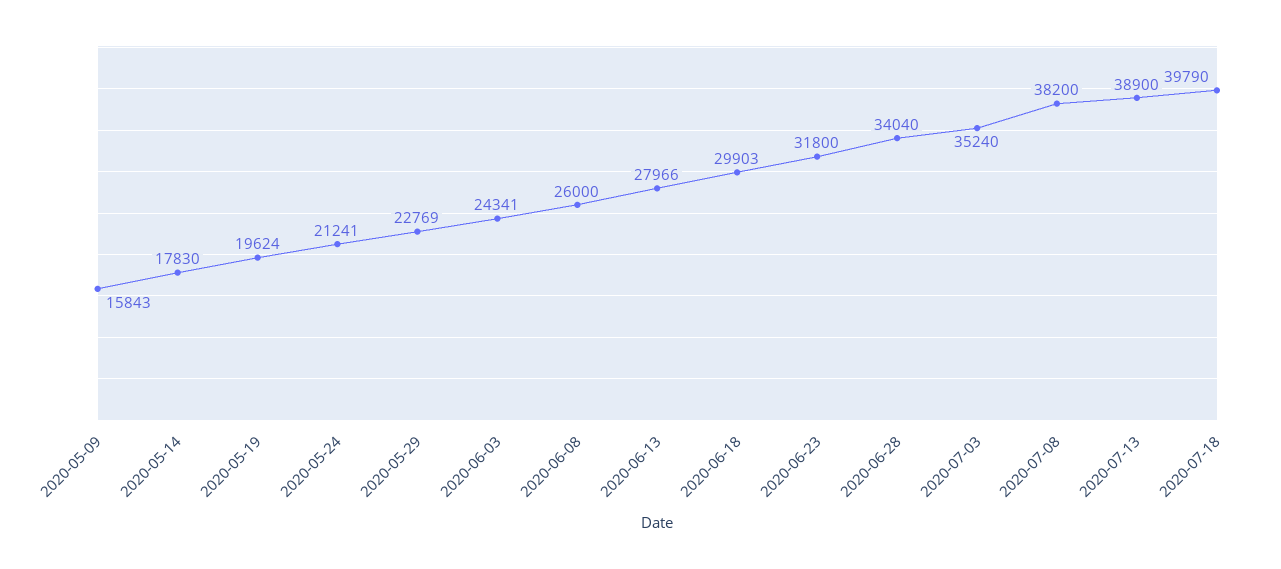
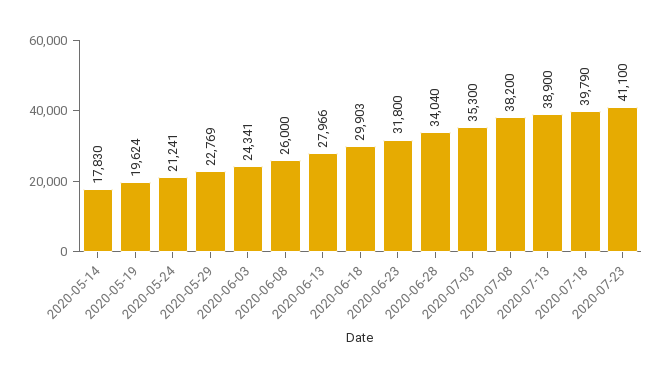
2020-05-09: 15843 -> none
2020-07-03: 35240 -> 35300
2020-07-23: none -> 41100

